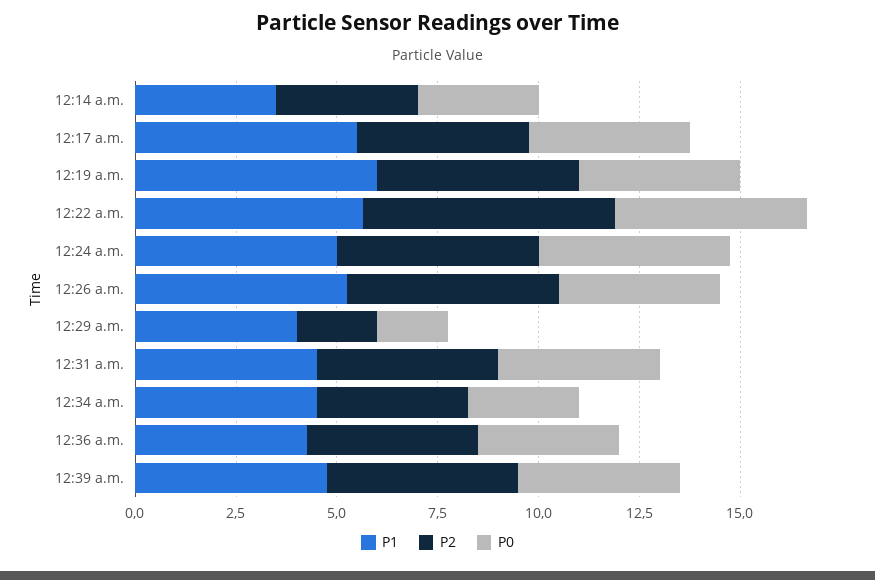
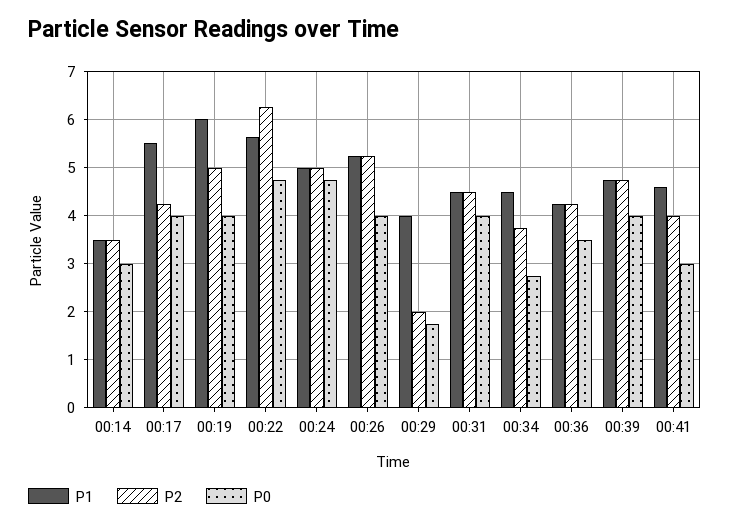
P1, 00:41: none -> 4.6
P2, 00:41: none -> 4
P0, 00:41: none -> 3

